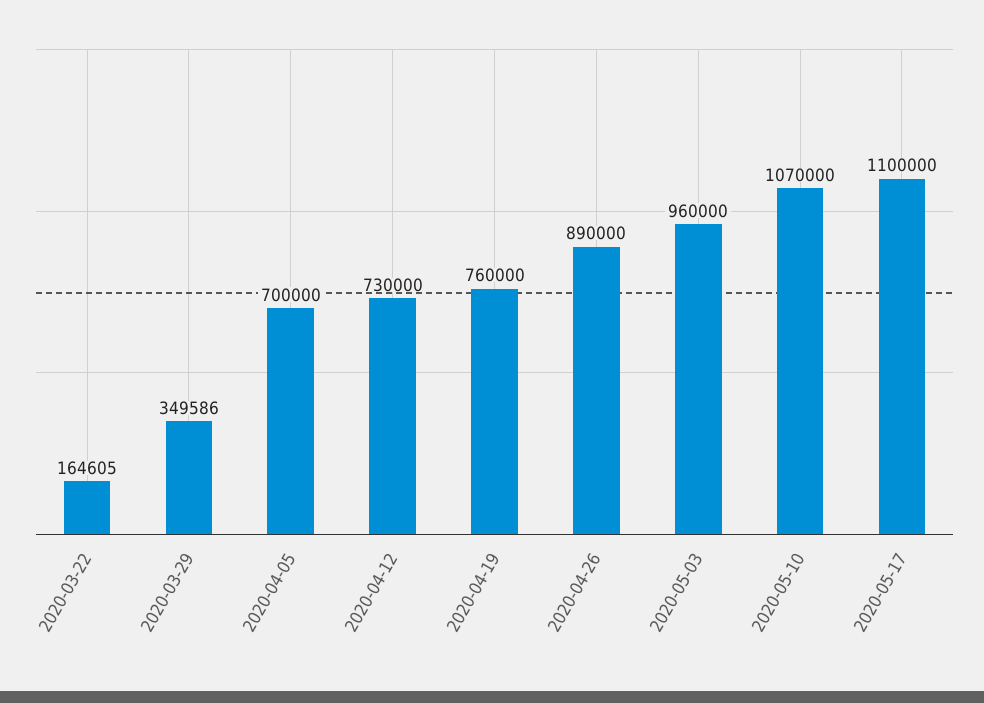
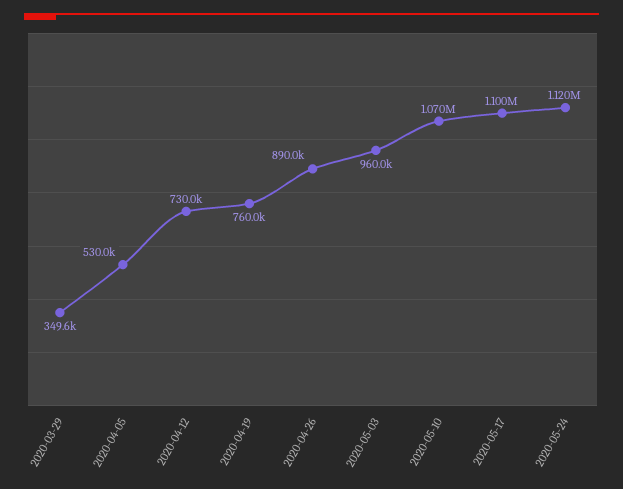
2020-03-22: 164605 -> none
2020-04-05: 700000 -> 530000
2020-05-24: none -> 1120000

